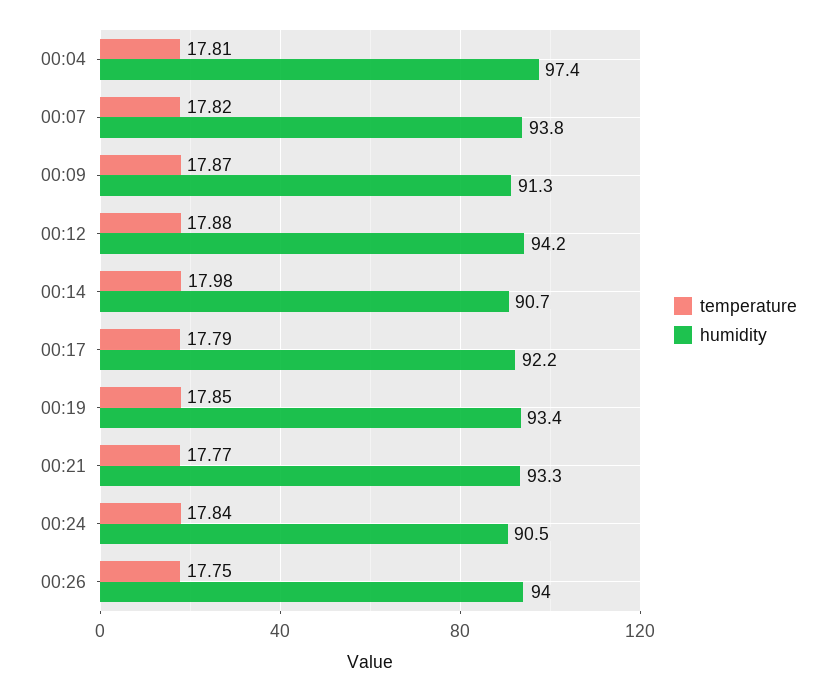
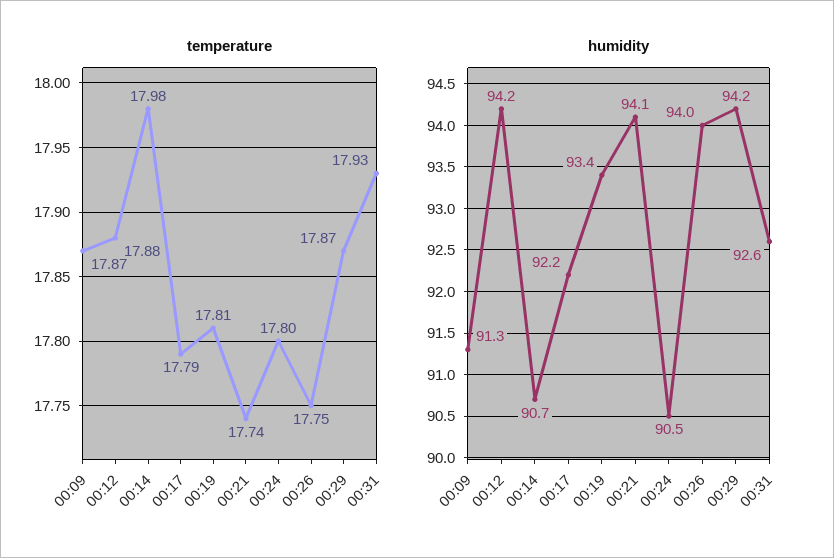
temperature, 00:04: 17.81 -> none
humidity, 00:04: 97.4 -> none
temperature, 00:07: 17.82 -> none
humidity, 00:07: 93.8 -> none
temperature, 00:19: 17.85 -> 17.81
temperature, 00:21: 17.77 -> 17.74
humidity, 00:21: 93.3 -> 94.1
temperature, 00:24: 17.84 -> 17.8
temperature, 00:29: none -> 17.87
temperature, 00:31: none -> 17.93
humidity, 00:29: none -> 94.2
humidity, 00:31: none -> 92.6

